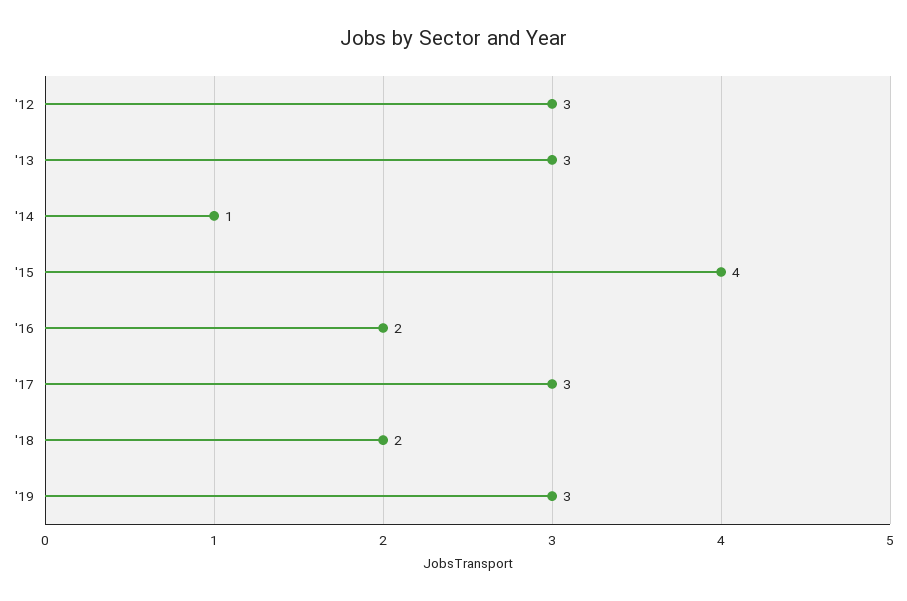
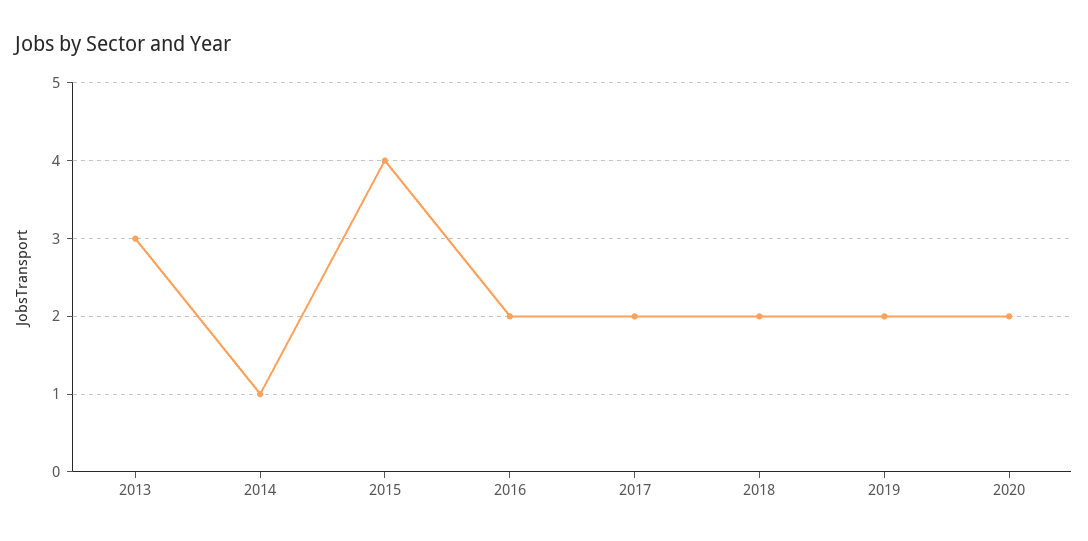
'12: 3 -> none
'17: 3 -> 2
'19: 3 -> 2
2020: none -> 2

